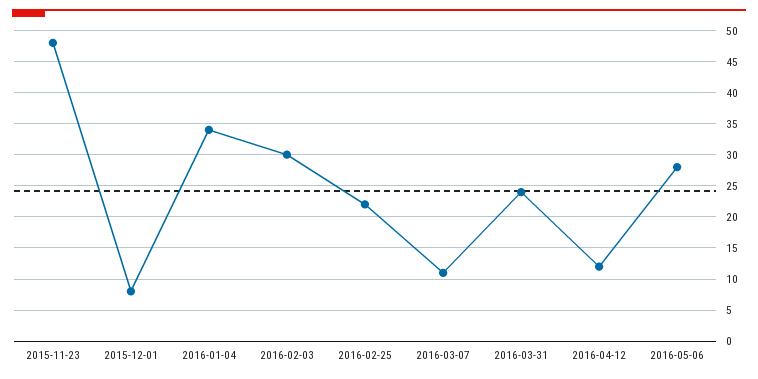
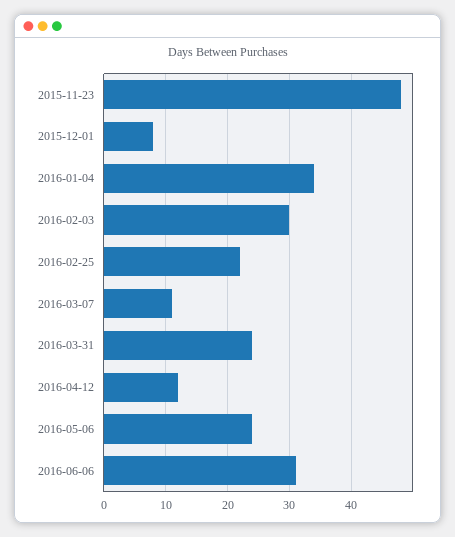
2016-05-06: 28 -> 24
2016-06-06: none -> 31

